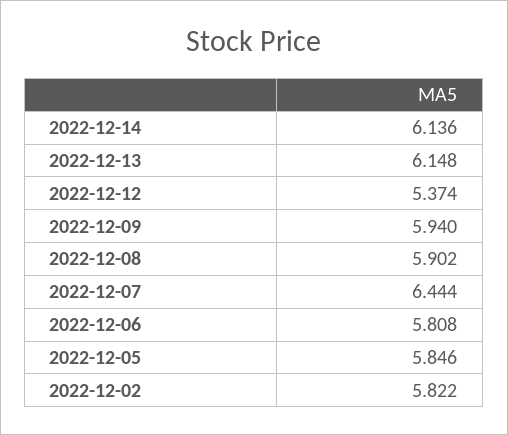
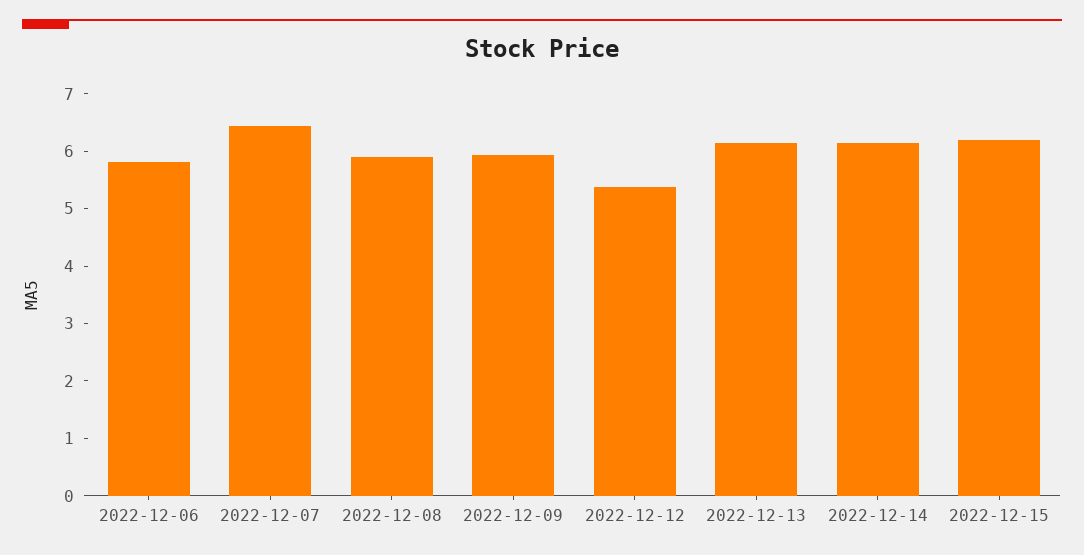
2022-12-05: 5.846 -> none
2022-12-02: 5.822 -> none
2022-12-15: none -> 6.2

